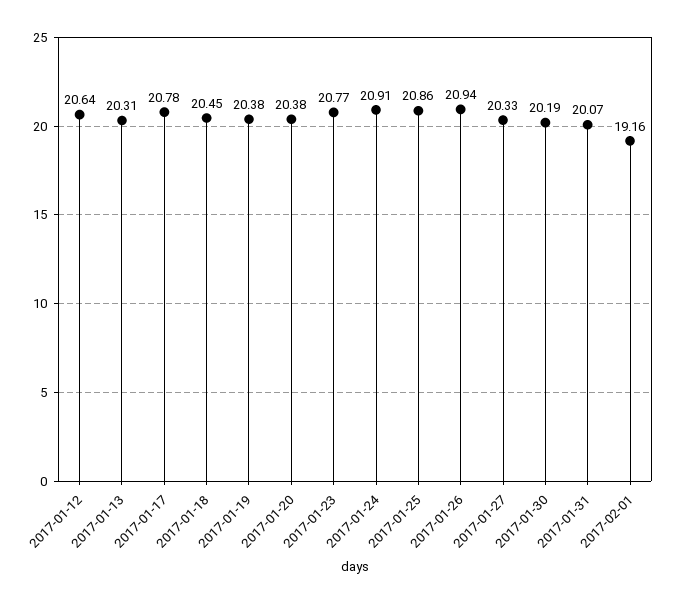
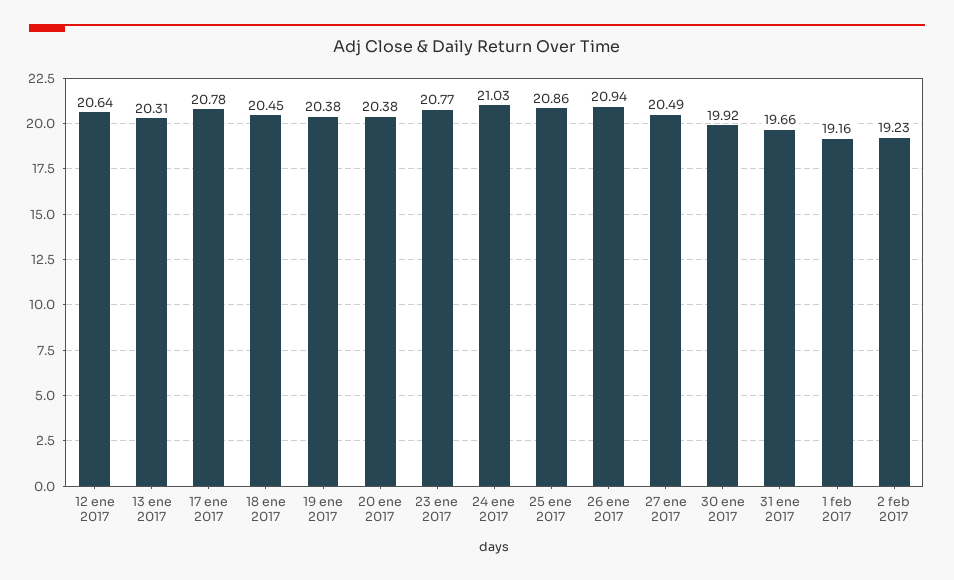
2017-01-24: 20.91 -> 21.03
2017-01-27: 20.33 -> 20.49
2017-01-30: 20.19 -> 19.92
2017-01-31: 20.07 -> 19.66
2 feb 2017: none -> 19.23

